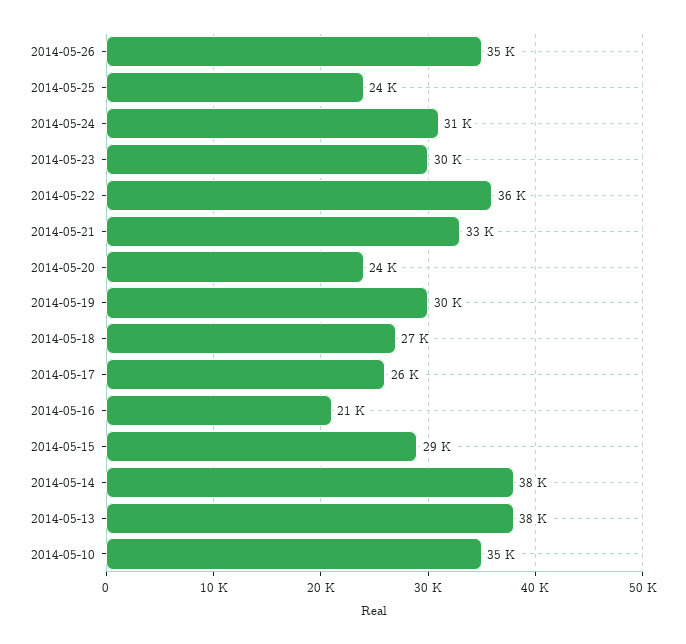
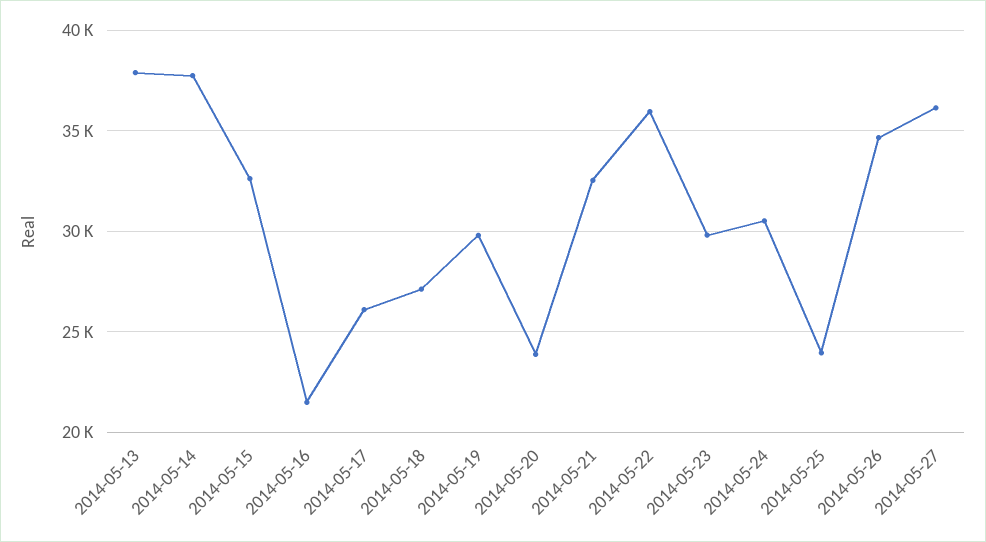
2014-05-15: 29000 -> 32500
2014-05-10: 35000 -> none
2014-05-27: none -> 36000

